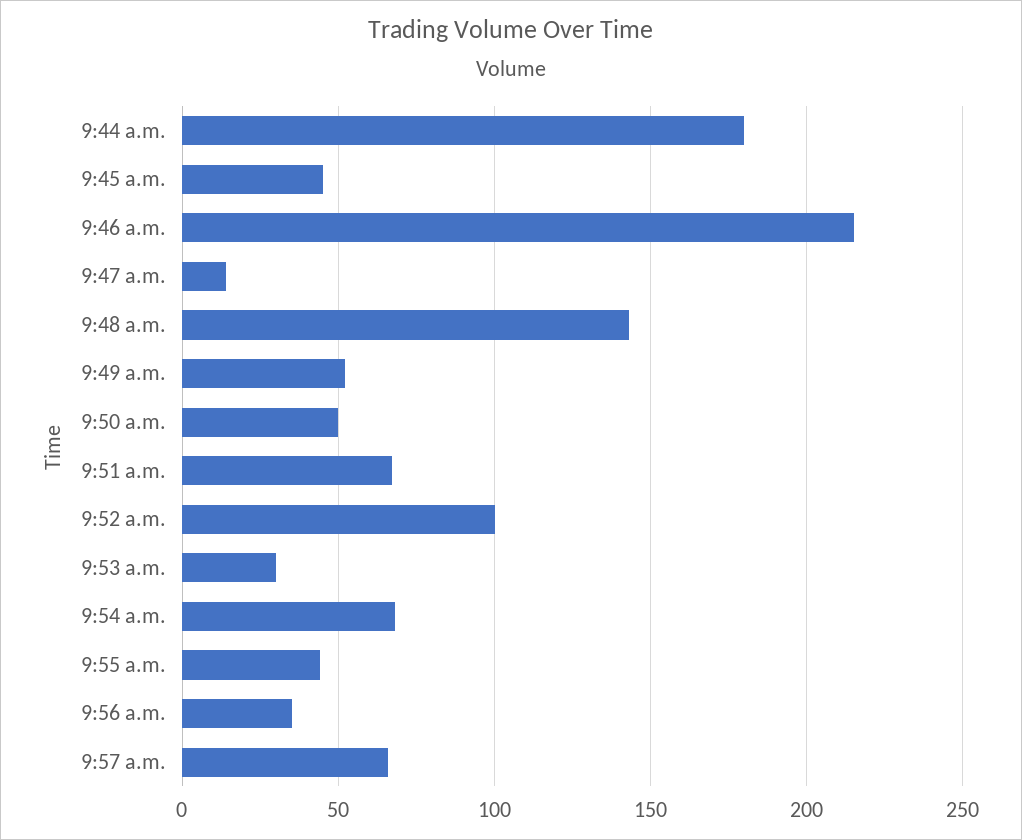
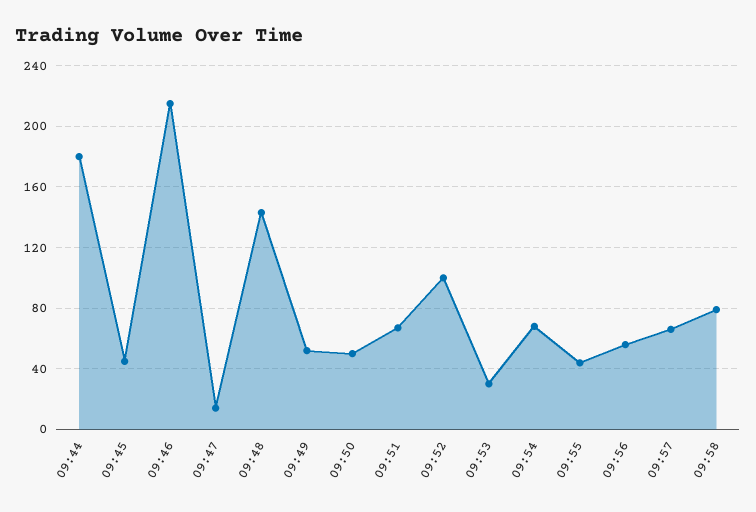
9:56 a.m.: 35 -> 55
09:58: none -> 80

